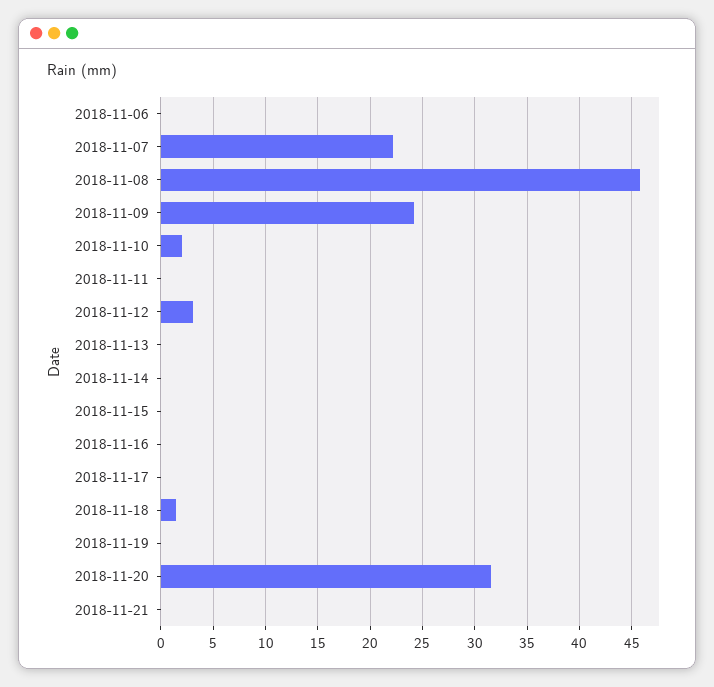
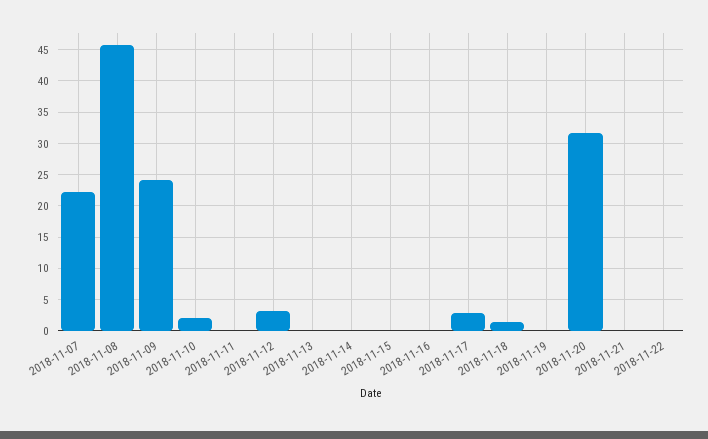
2018-11-06: 0 -> none
2018-11-17: 0 -> 3
2018-11-22: none -> 0

